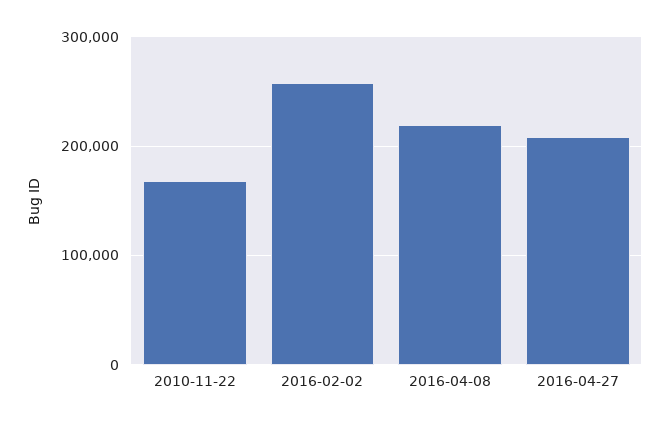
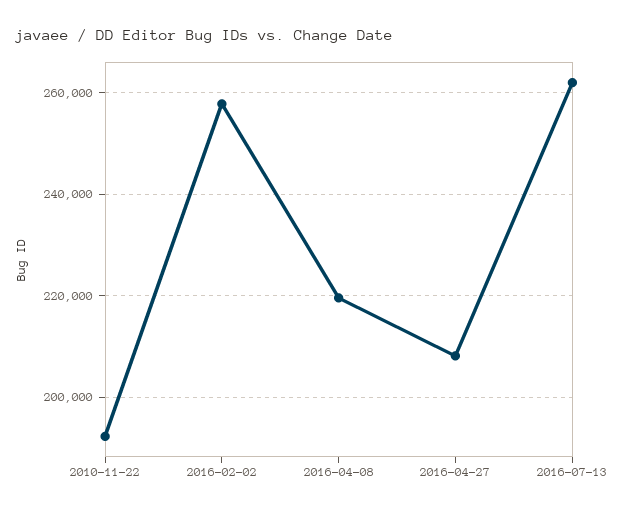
2010-11-22: 170000 -> 192000
2016-07-13: none -> 262000

